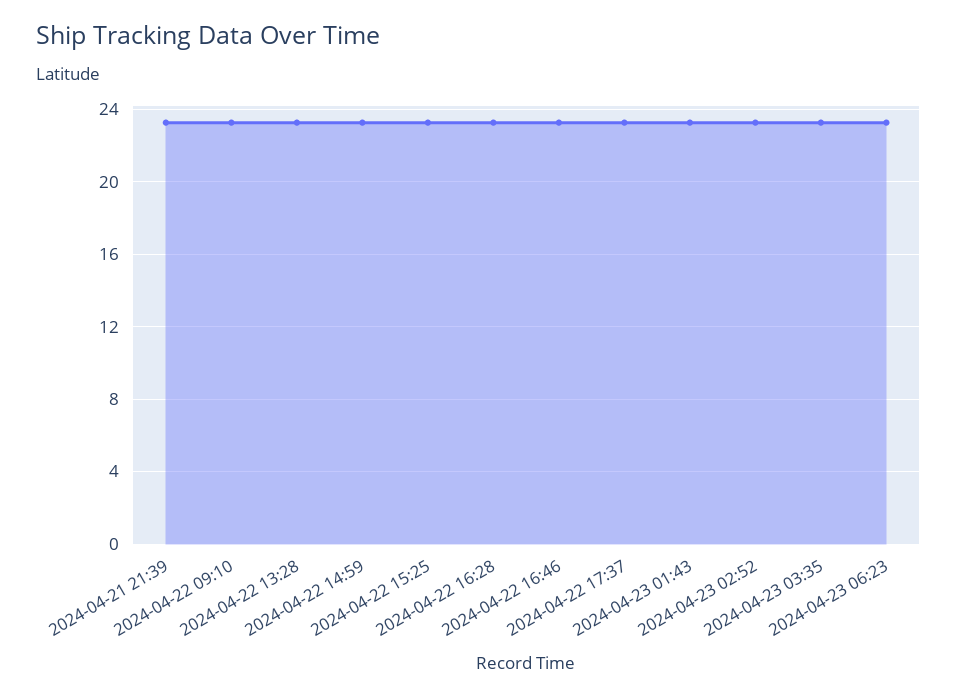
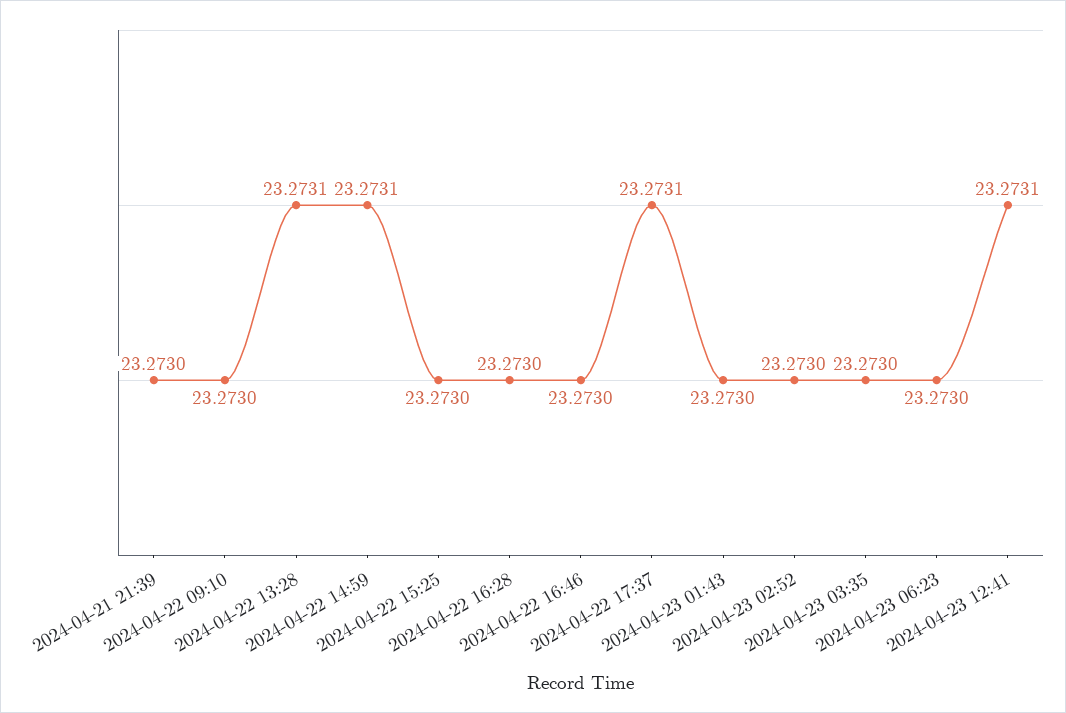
2024-04-23 12:41: none -> 23.2731

